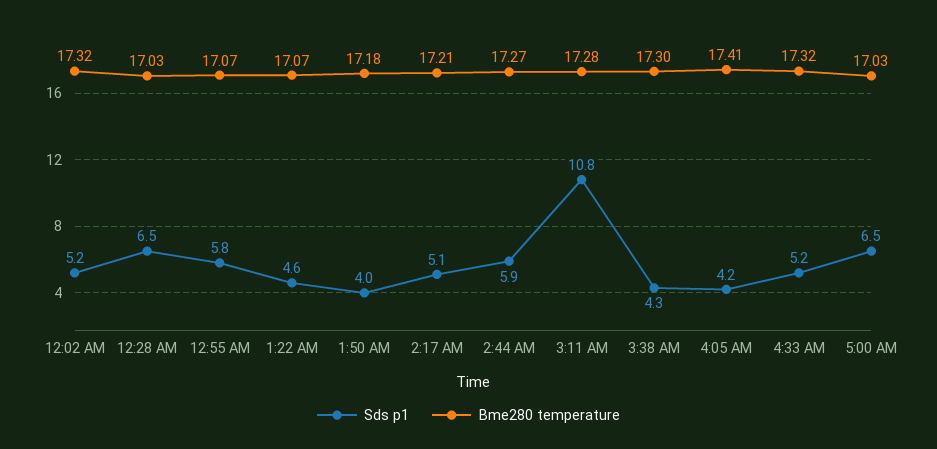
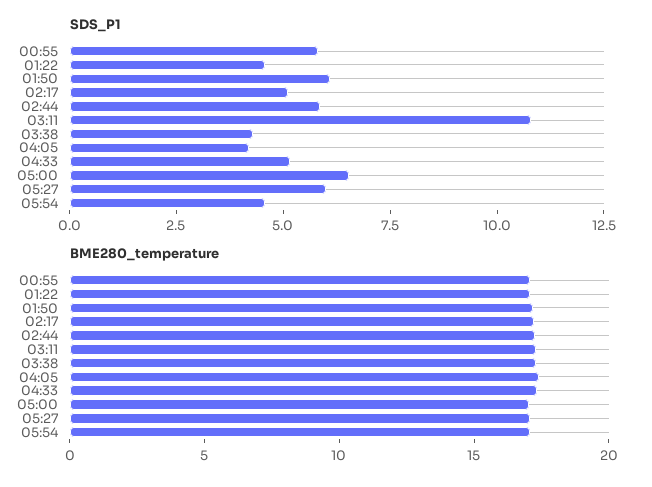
Sds p1, 12:02 AM: 5.2 -> none
Bme280 temperature, 12:02 AM: 17.32 -> none
Sds p1, 12:28 AM: 6.5 -> none
Bme280 temperature, 12:28 AM: 17.03 -> none
Sds p1, 1:50 AM: 4 -> 6
Sds p1, 05:27: none -> 6
Sds p1, 05:54: none -> 4.5
Bme280 temperature, 05:27: none -> 17
Bme280 temperature, 05:54: none -> 17

